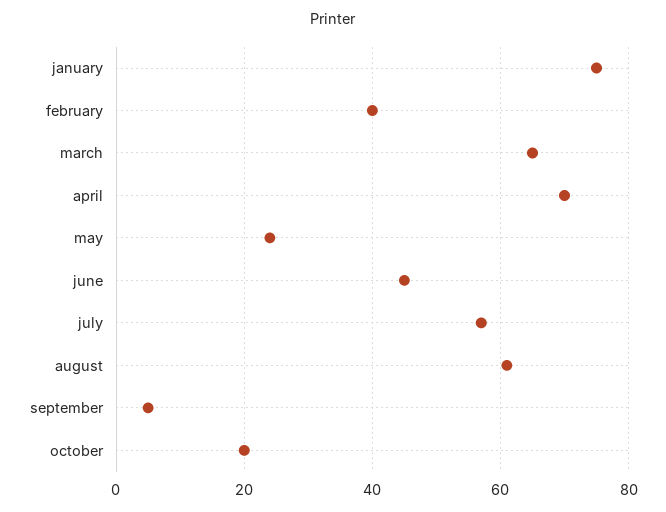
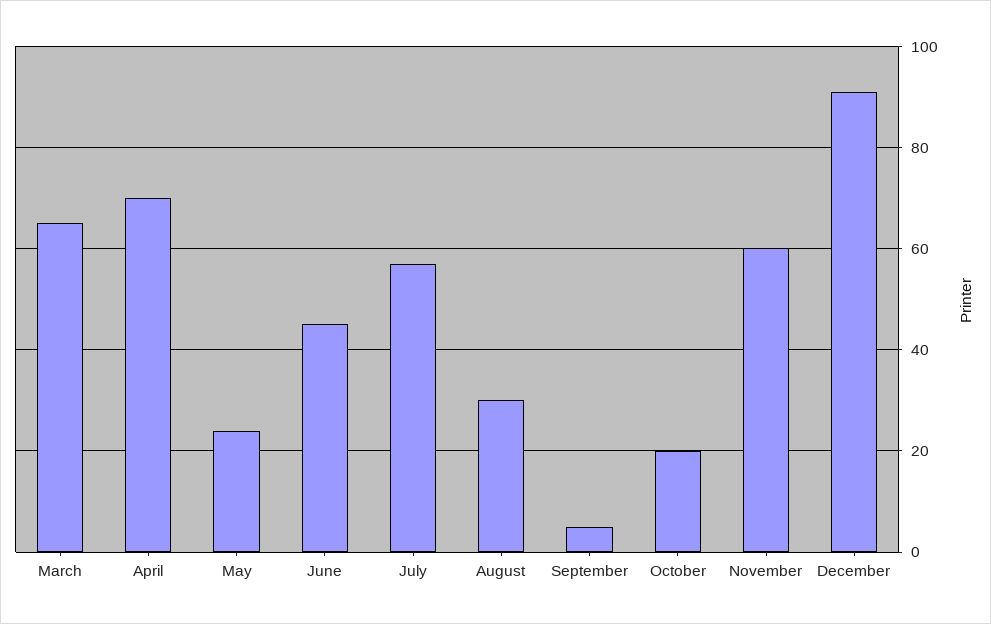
january: 75 -> none
february: 40 -> none
august: 60 -> 30
November: none -> 60
December: none -> 90

